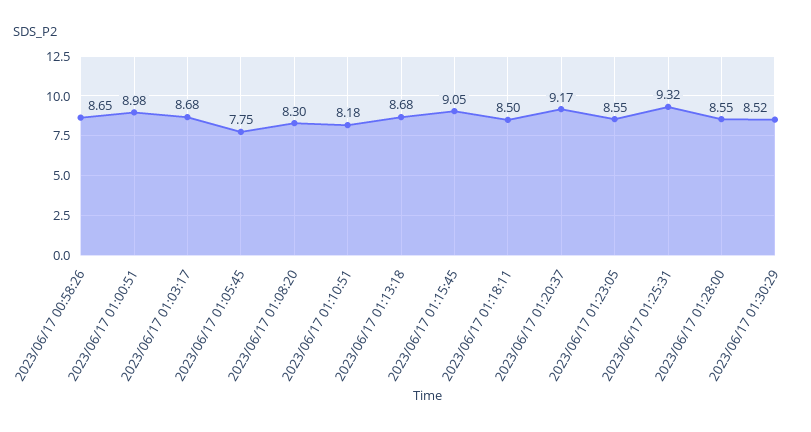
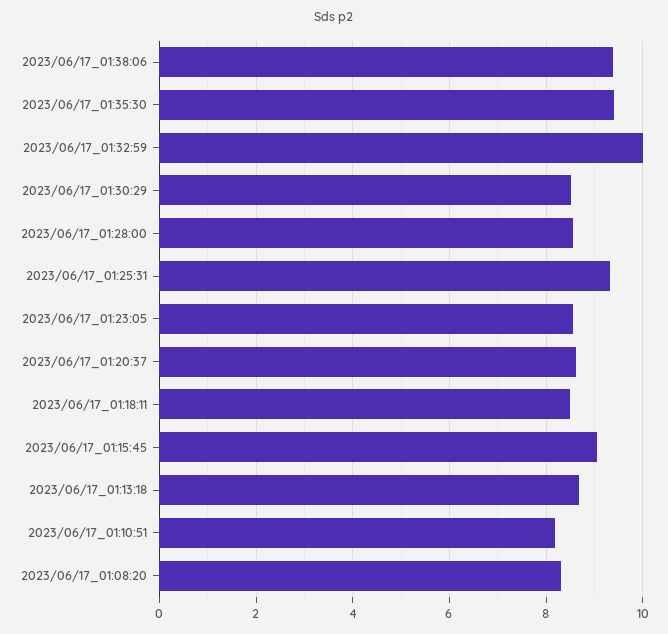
2023/06/17 00:58:26: 8.65 -> none
2023/06/17 01:00:51: 8.98 -> none
2023/06/17 01:03:17: 8.68 -> none
2023/06/17 01:05:45: 7.75 -> none
2023/06/17 01:20:37: 9.17 -> 8.6
2023/06/17_01:38:06: none -> 9.4
2023/06/17_01:35:30: none -> 9.4
2023/06/17_01:32:59: none -> 10

